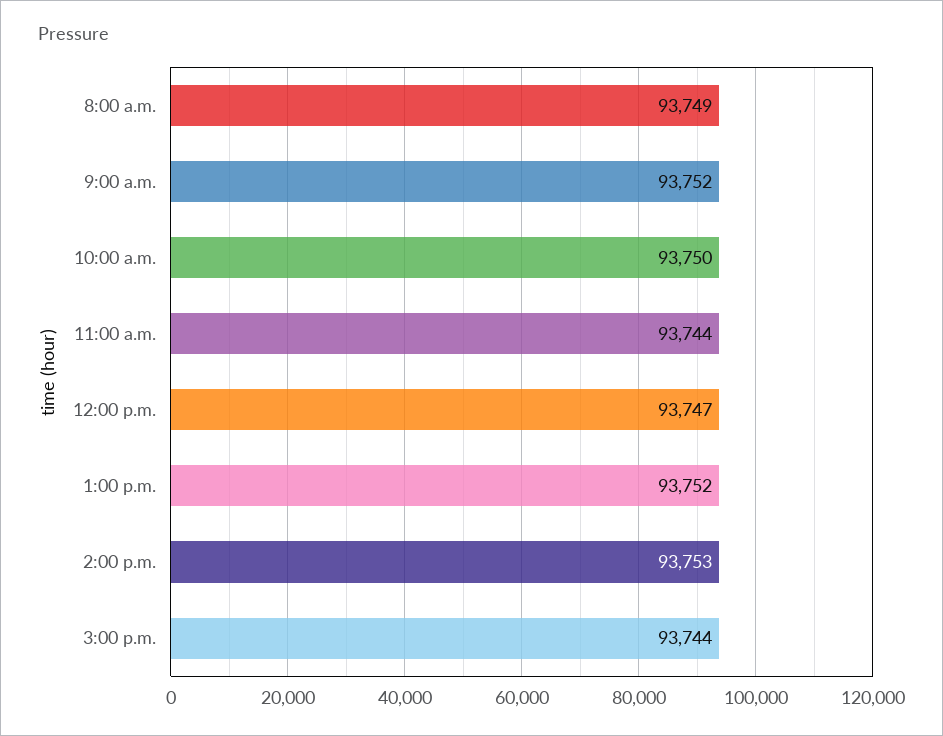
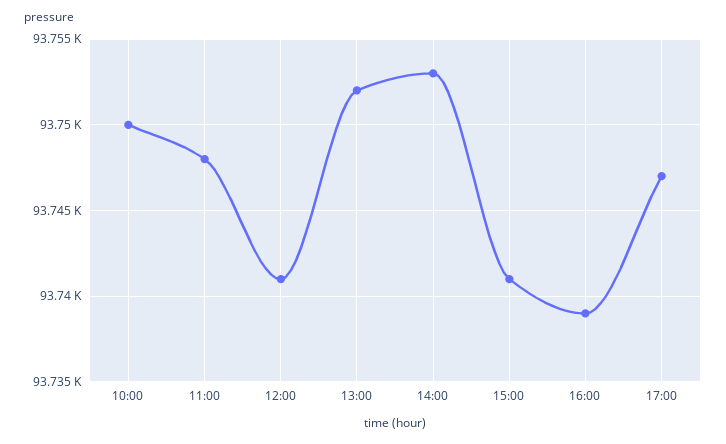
8:00 a.m.: 93749 -> none
9:00 a.m.: 93752 -> none
11:00 a.m.: 93744 -> 93748
12:00 p.m.: 93747 -> 93741
3:00 p.m.: 93744 -> 93741
16:00: none -> 93739
17:00: none -> 93747

